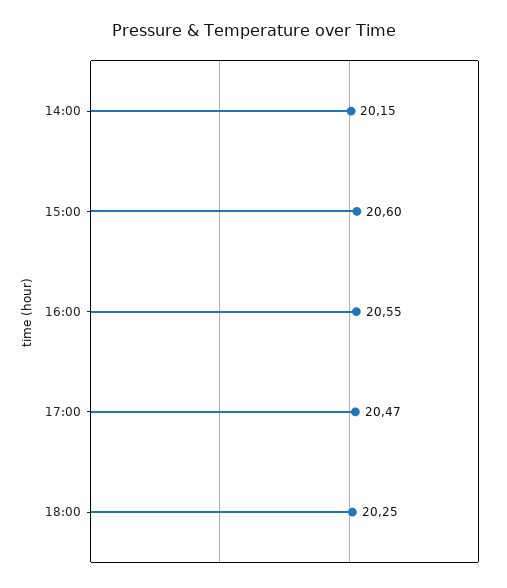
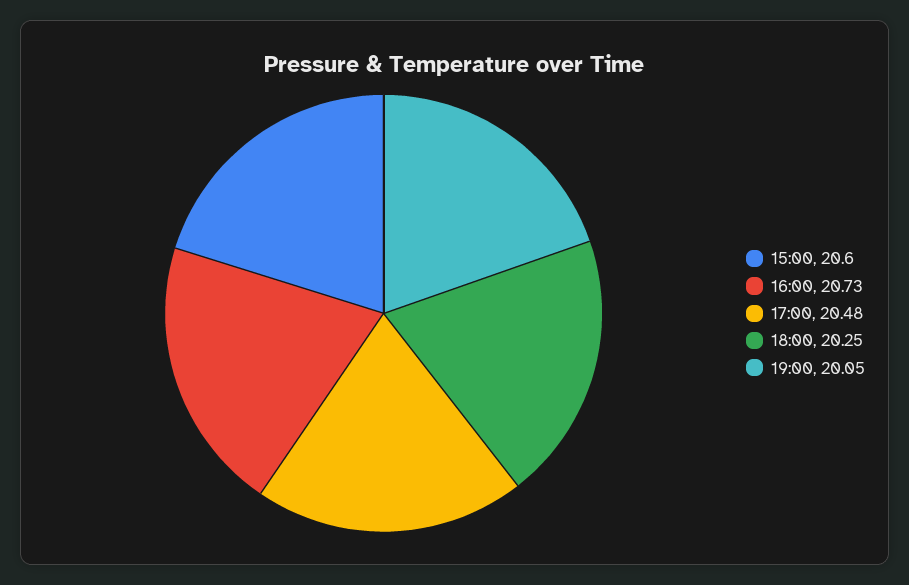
14:00: 20.15 -> none
16:00: 20.55 -> 20.73
17:00: 20.47 -> 20.48
19:00: none -> 20.05

